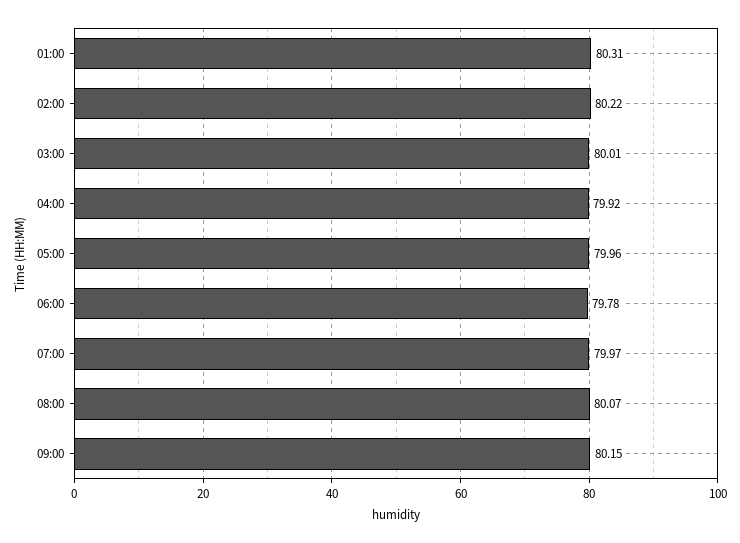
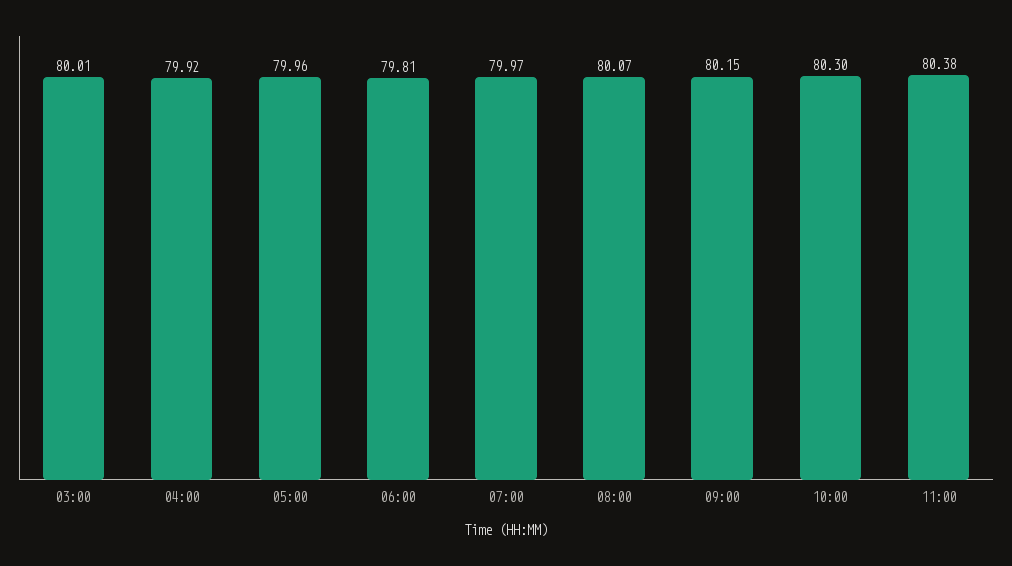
01:00: 80.31 -> none
02:00: 80.22 -> none
06:00: 79.78 -> 79.81
10:00: none -> 80.3
11:00: none -> 80.38

